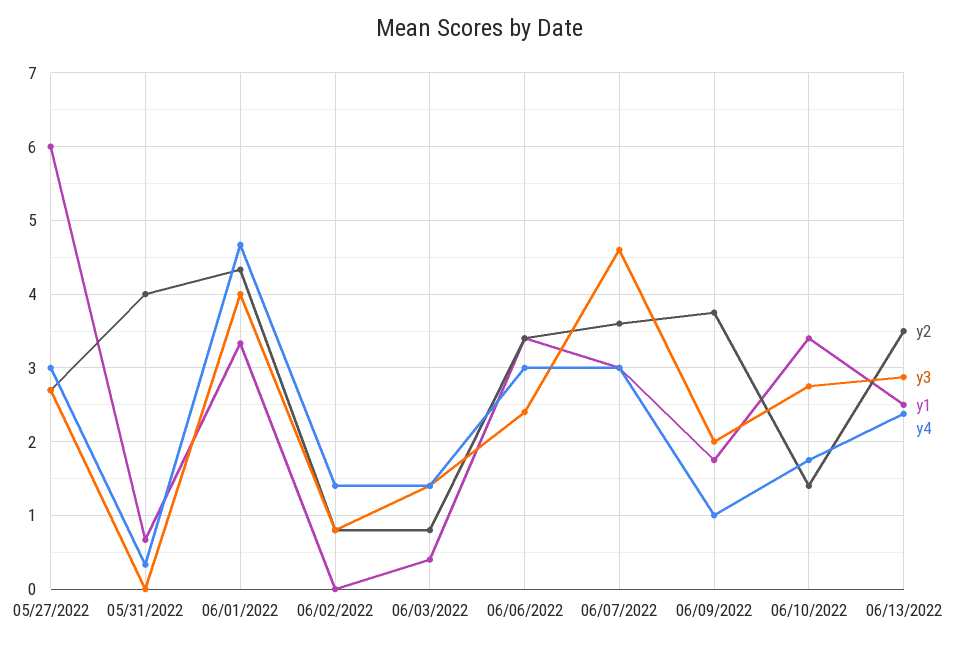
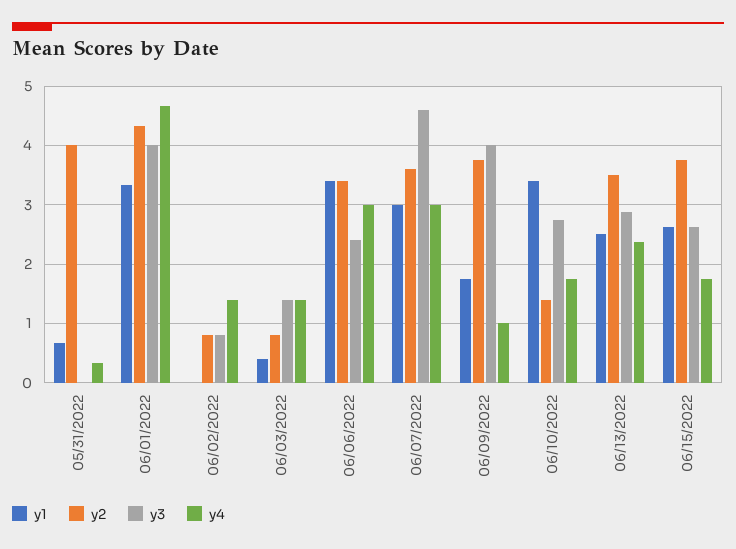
y2, 05/27/2022: 2.7 -> none
y3, 05/27/2022: 2.7 -> none
y1, 05/27/2022: 6 -> none
y4, 05/27/2022: 3 -> none
y3, 06/09/2022: 2 -> 4
y1, 06/15/2022: none -> 2.6
y2, 06/15/2022: none -> 3.8
y3, 06/15/2022: none -> 2.6
y4, 06/15/2022: none -> 1.8

